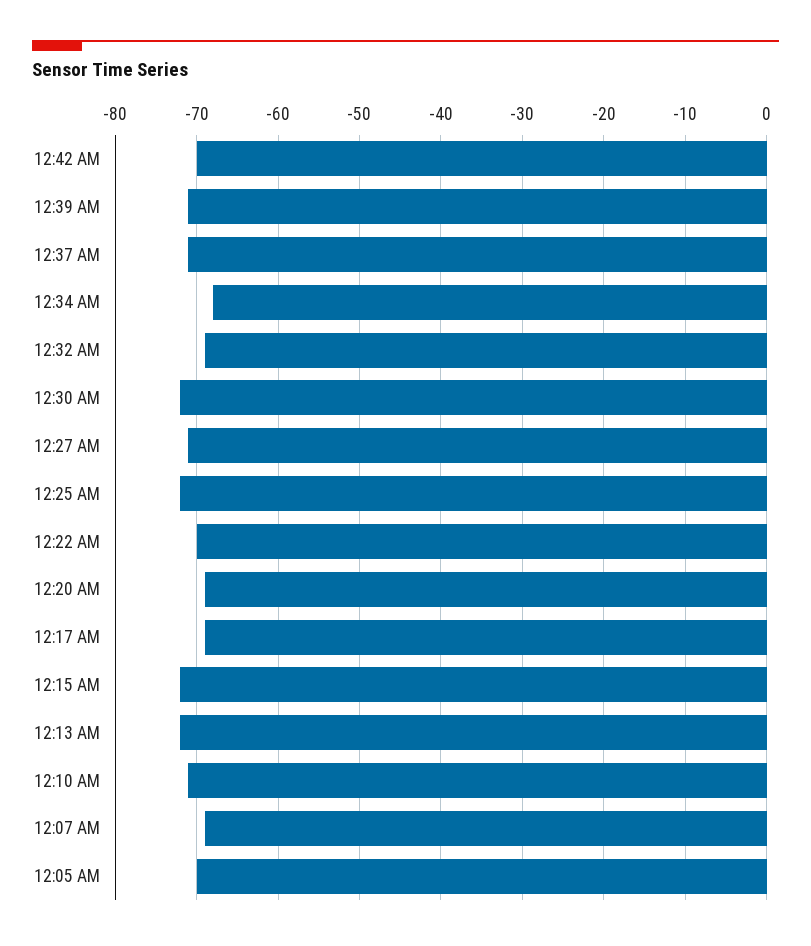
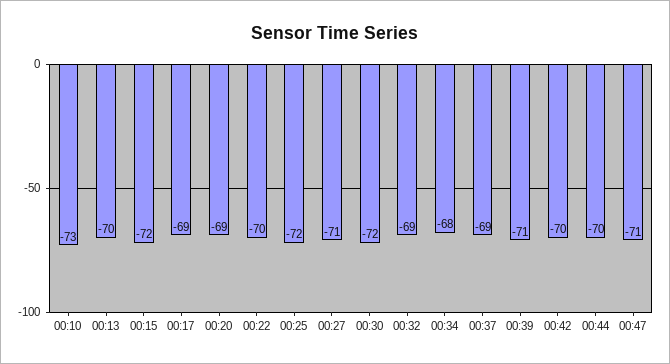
12:37 AM: -71 -> -69
12:13 AM: -72 -> -70
12:10 AM: -71 -> -73
12:07 AM: -69 -> none
12:05 AM: -70 -> none
00:44: none -> -70
00:47: none -> -71

